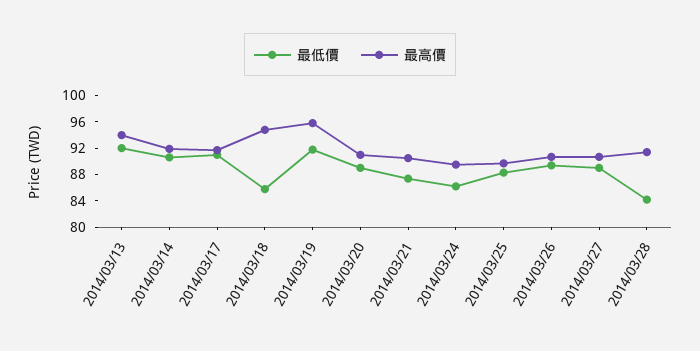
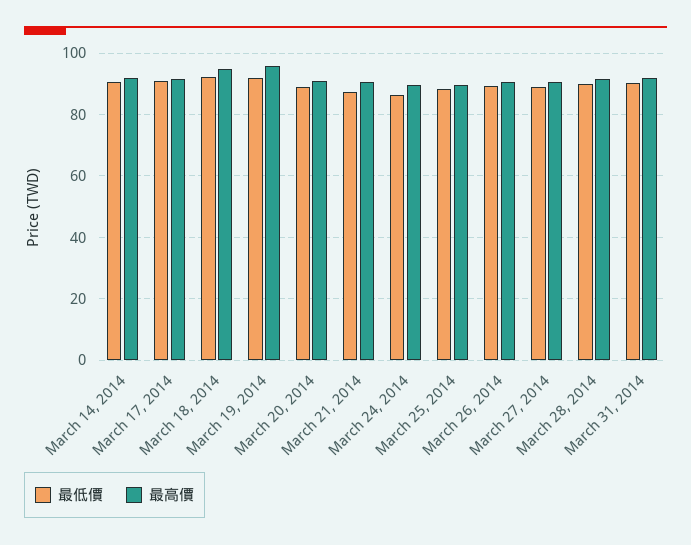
最低價, 2014/03/13: 92 -> none
最高價, 2014/03/13: 94 -> none
最低價, 2014/03/18: 86 -> 92
最低價, 2014/03/28: 84 -> 90
最低價, March 31, 2014: none -> 90
最高價, March 31, 2014: none -> 92

